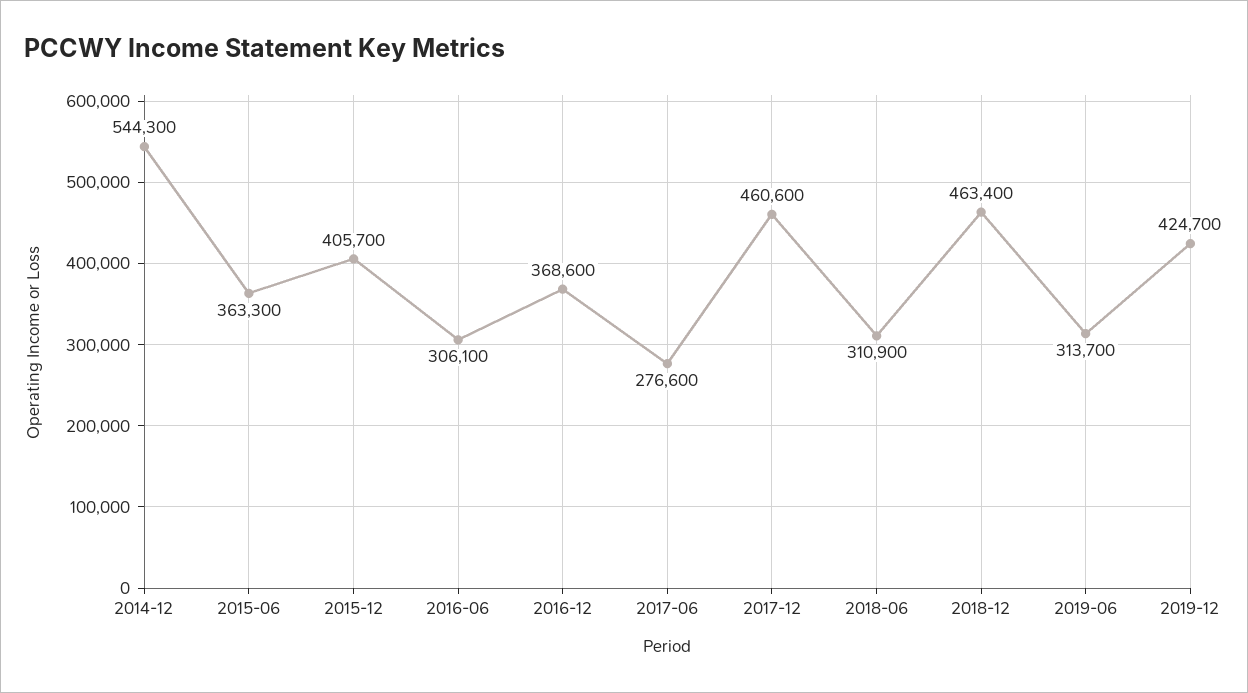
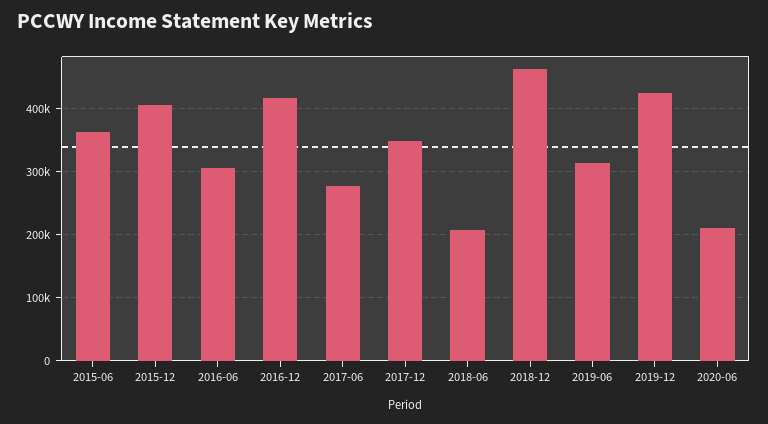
2014-12: 544300 -> none
2016-12: 368600 -> 420000
2017-12: 460600 -> 350000
2018-06: 310900 -> 210000
2020-06: none -> 210000

